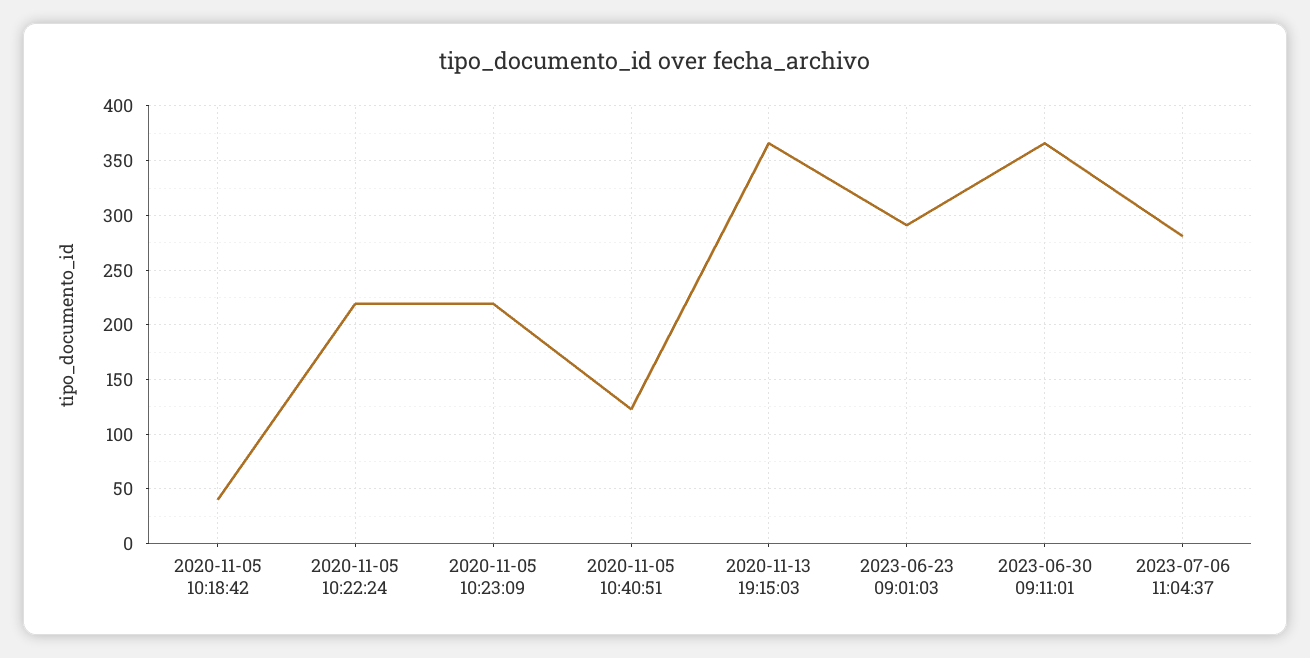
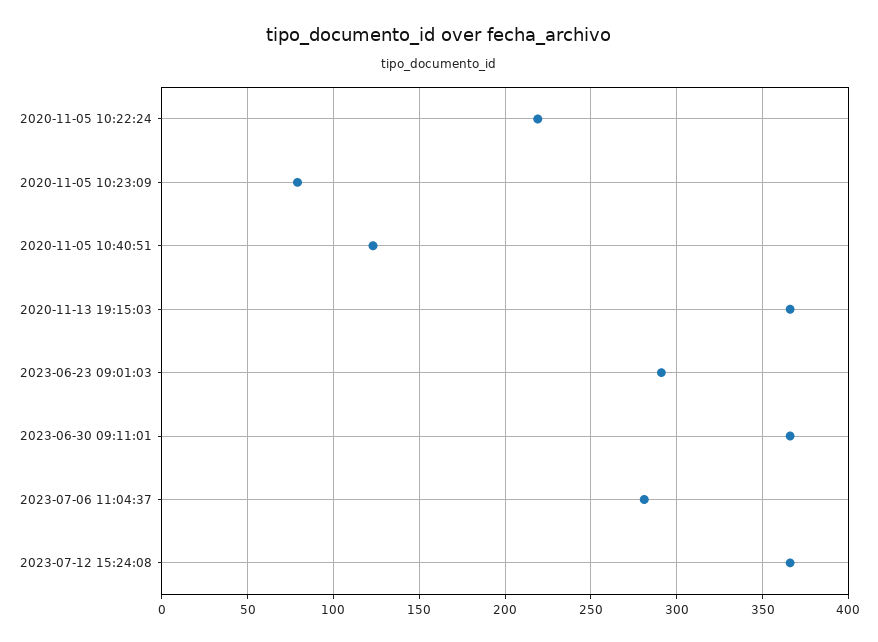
2020-11-05 10:18:42: 40 -> none
2020-11-05 10:23:09: 220 -> 80
2023-07-12 15:24:08: none -> 365

